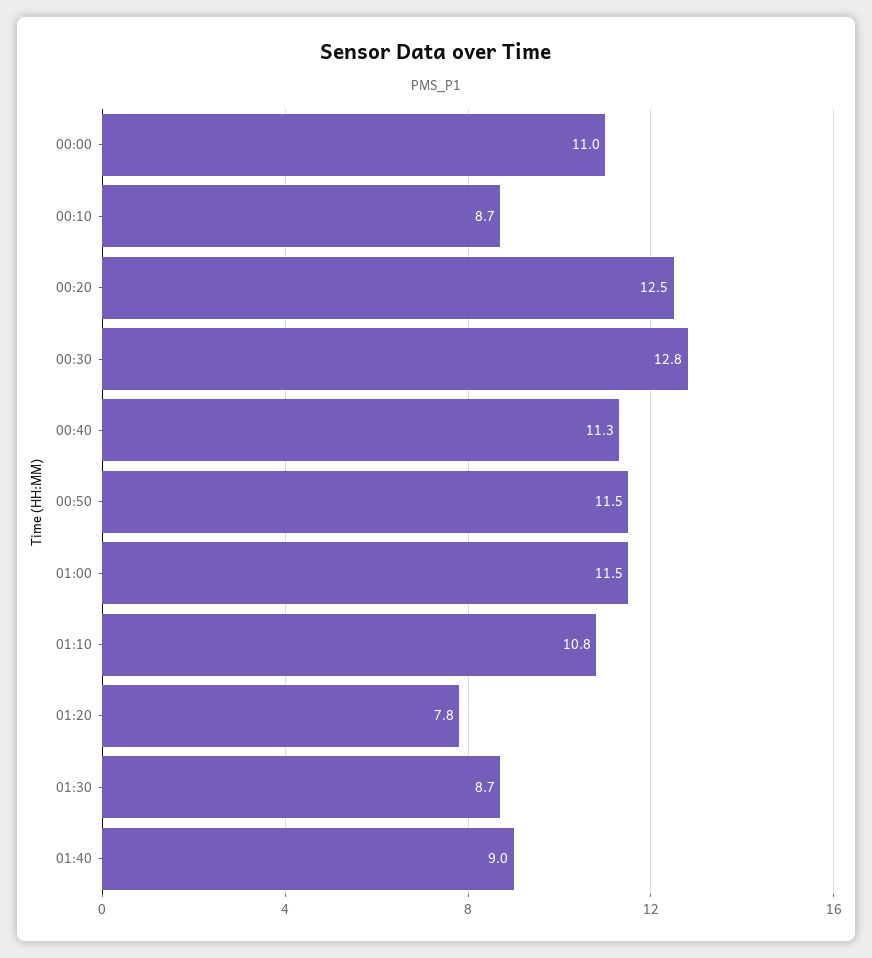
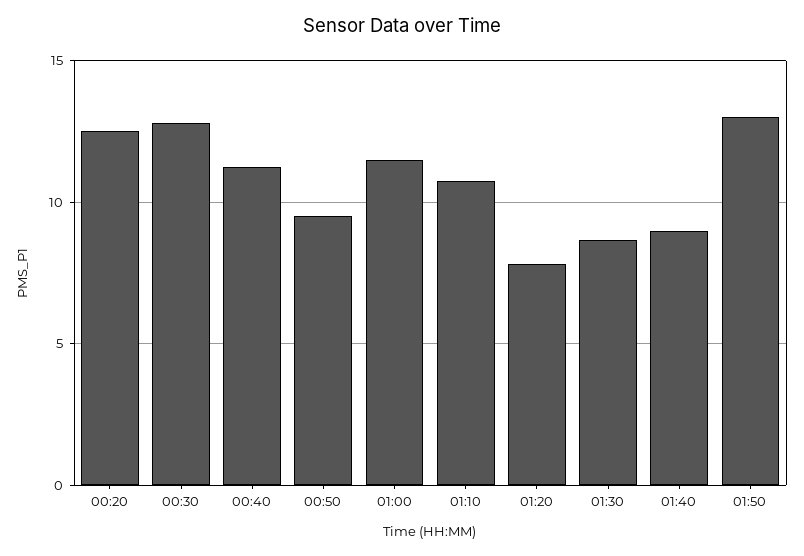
00:00: 11 -> none
00:10: 8.7 -> none
00:50: 11.5 -> 9.5
01:50: none -> 13

